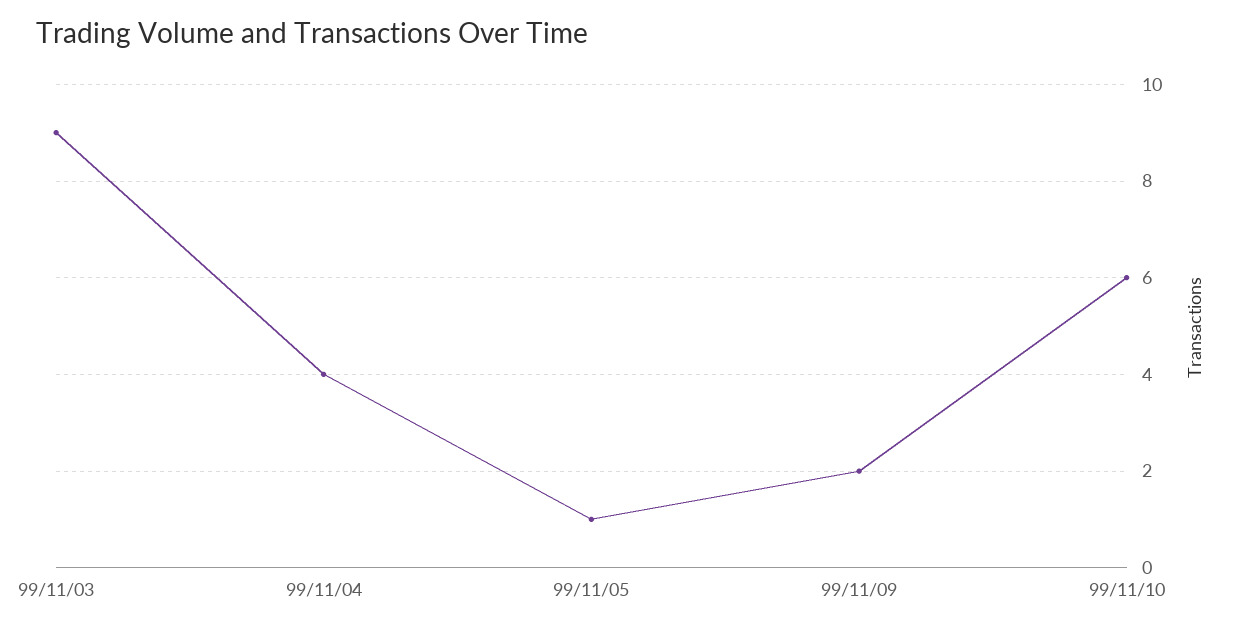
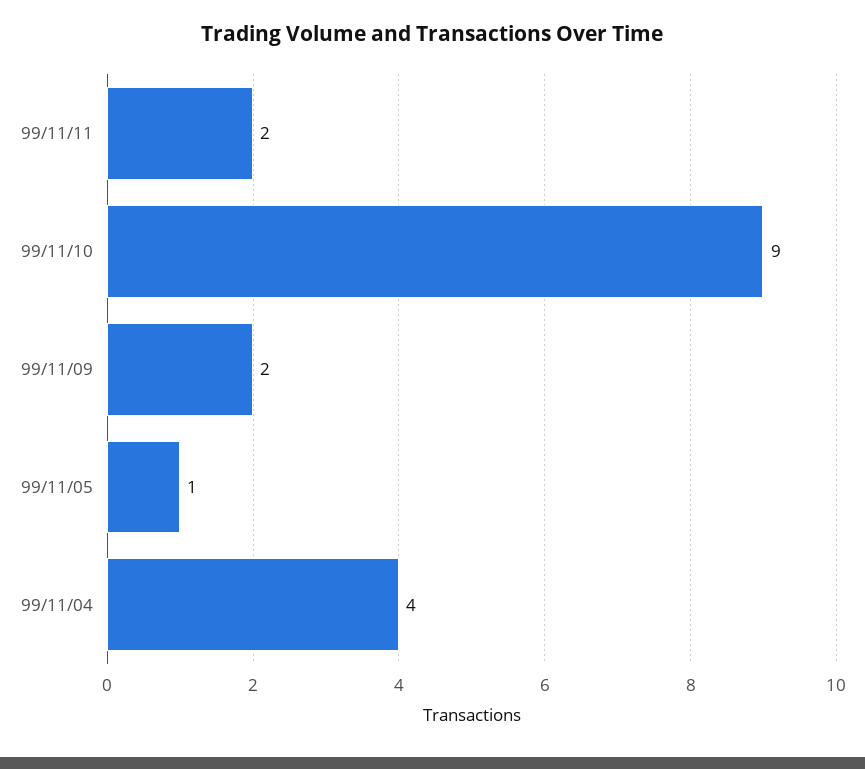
99/11/03: 9 -> none
99/11/10: 6 -> 9
99/11/11: none -> 2

